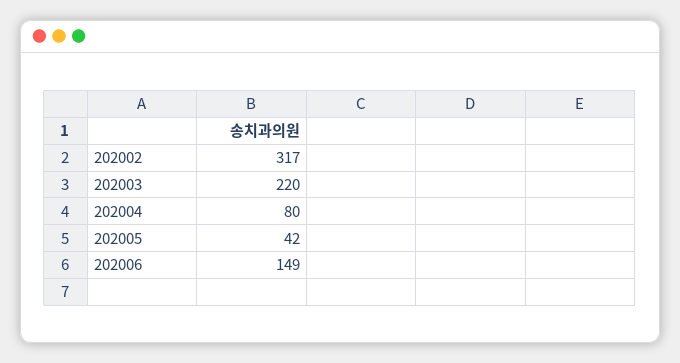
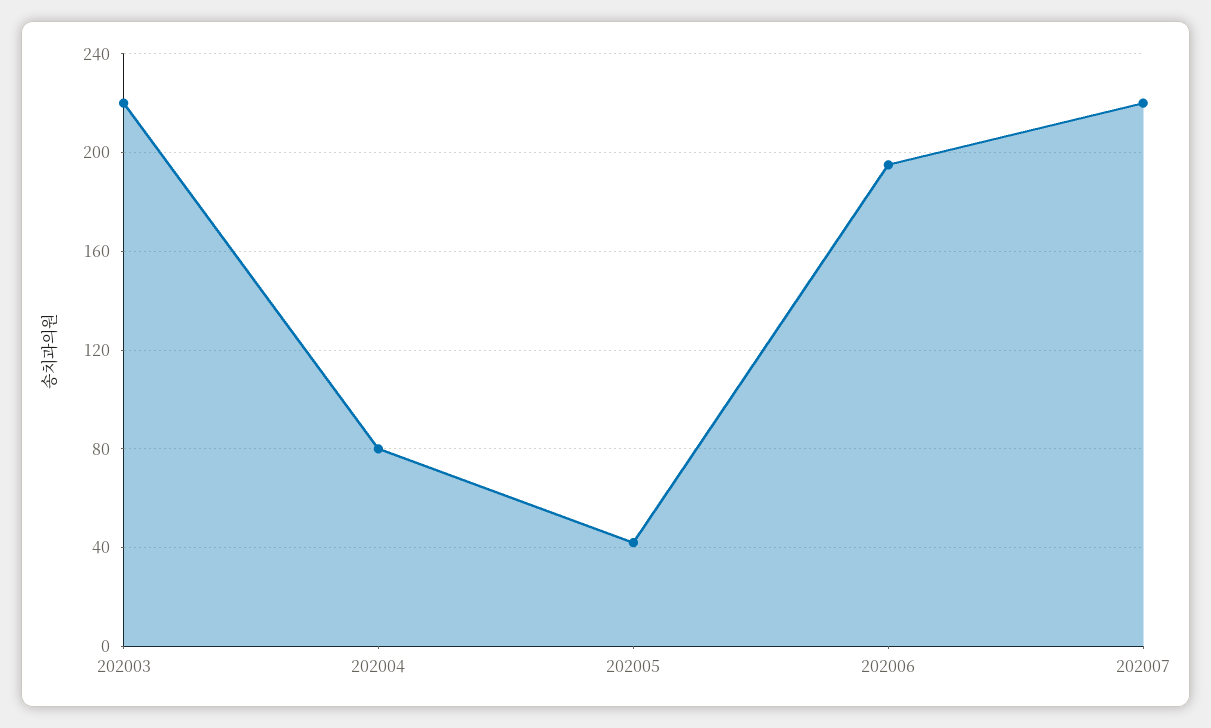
202002: 317 -> none
202006: 149 -> 195
202007: none -> 220

